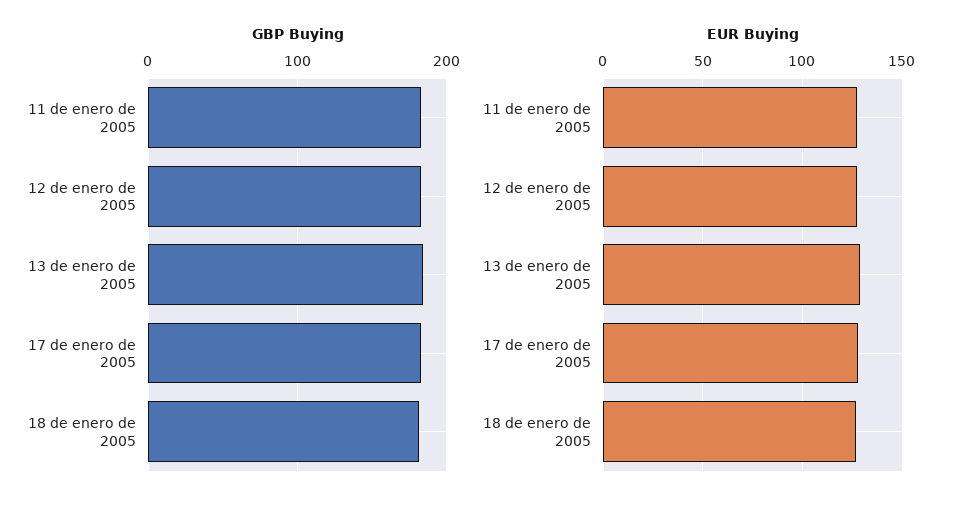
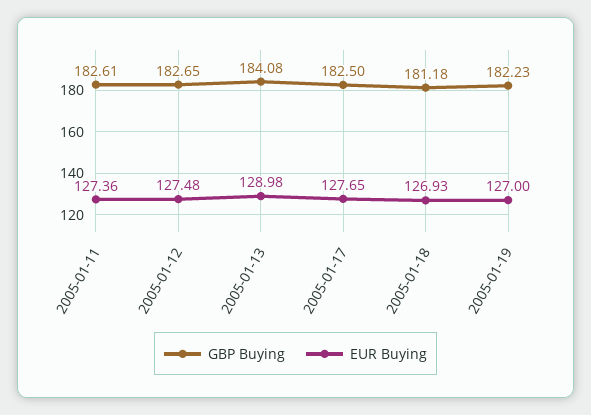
GBP Buying, 2005-01-19: none -> 182.23
EUR Buying, 2005-01-19: none -> 127

